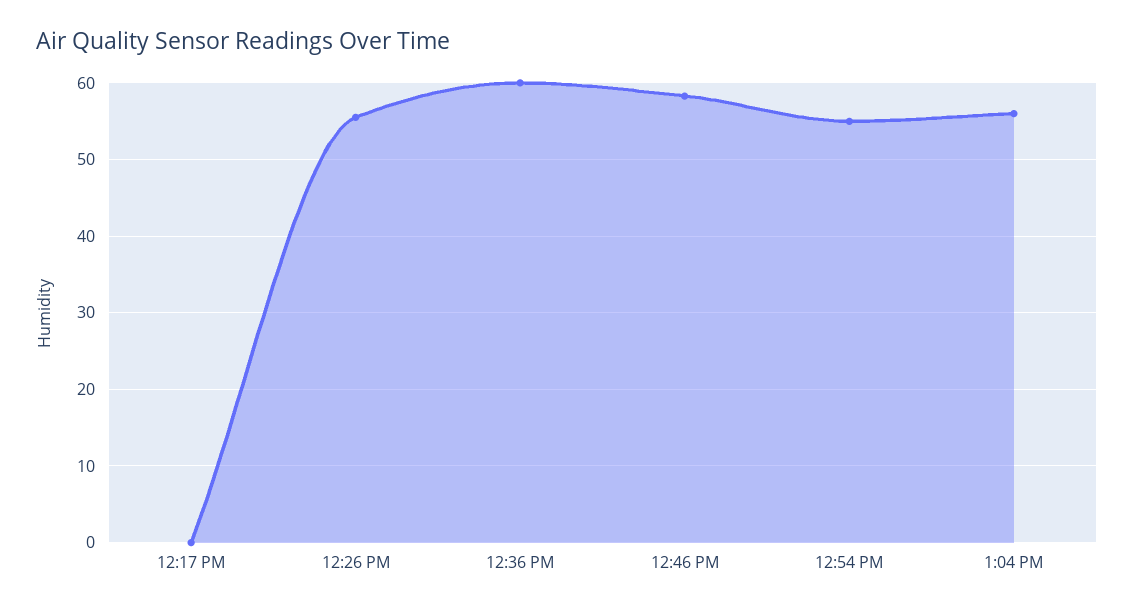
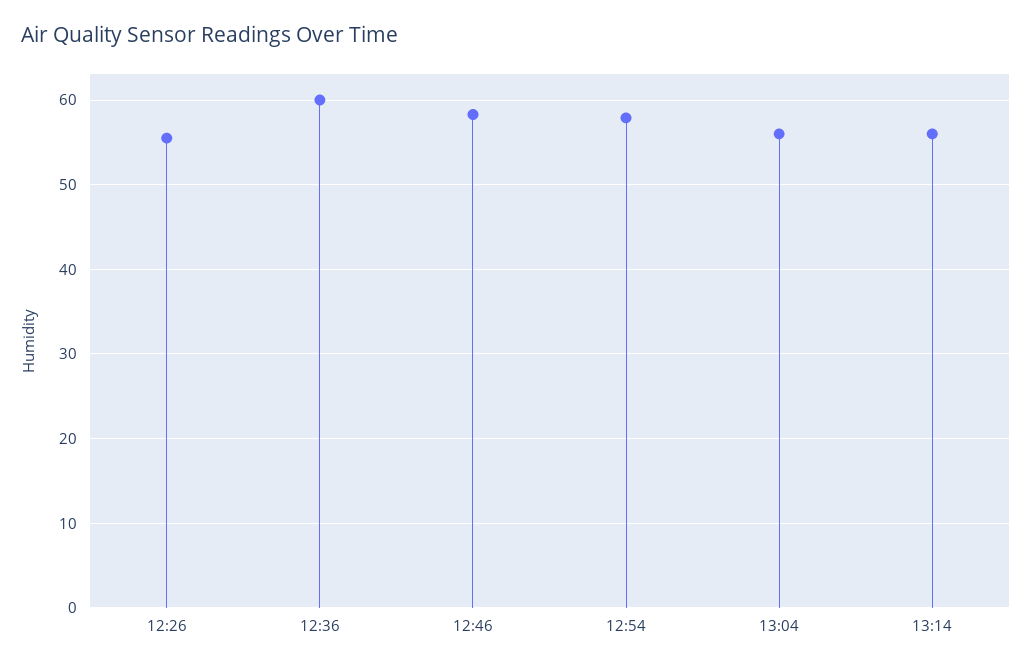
12:17 PM: 0 -> none
12:54 PM: 55 -> 58
13:14: none -> 56

